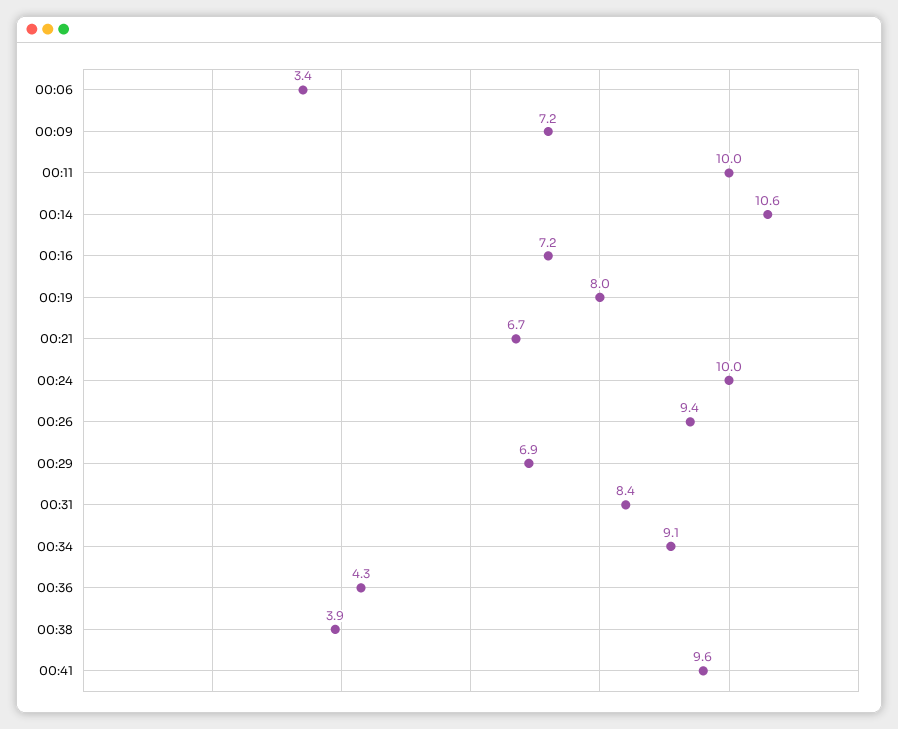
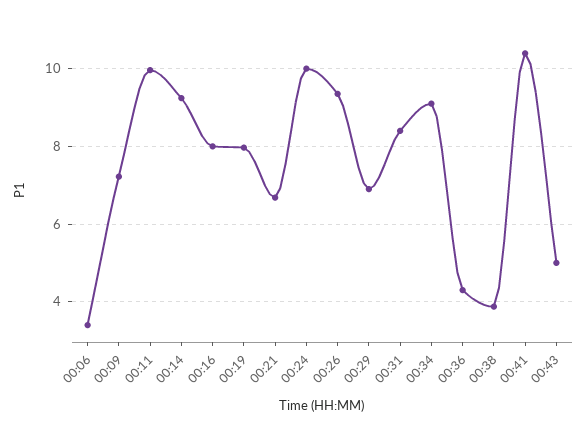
00:14: 10.6 -> 9.2
00:16: 7.2 -> 8
00:41: 9.6 -> 10.4
00:43: none -> 5

